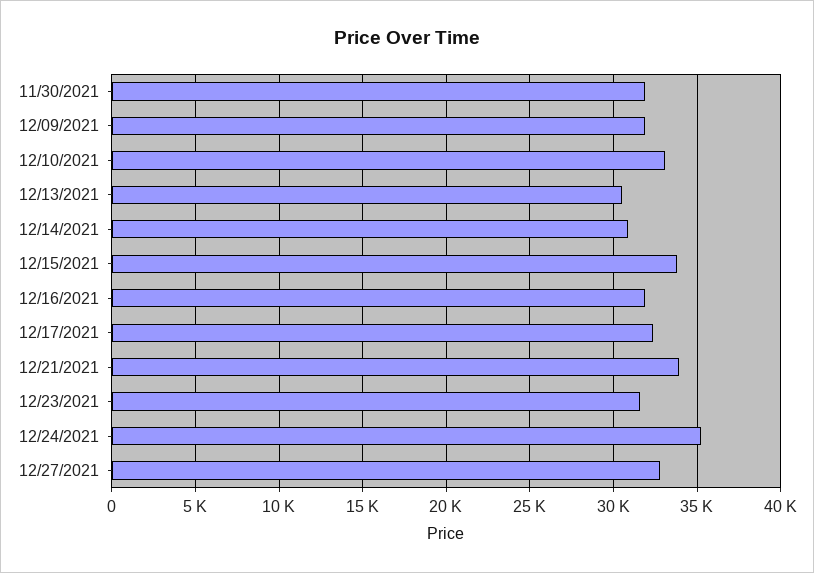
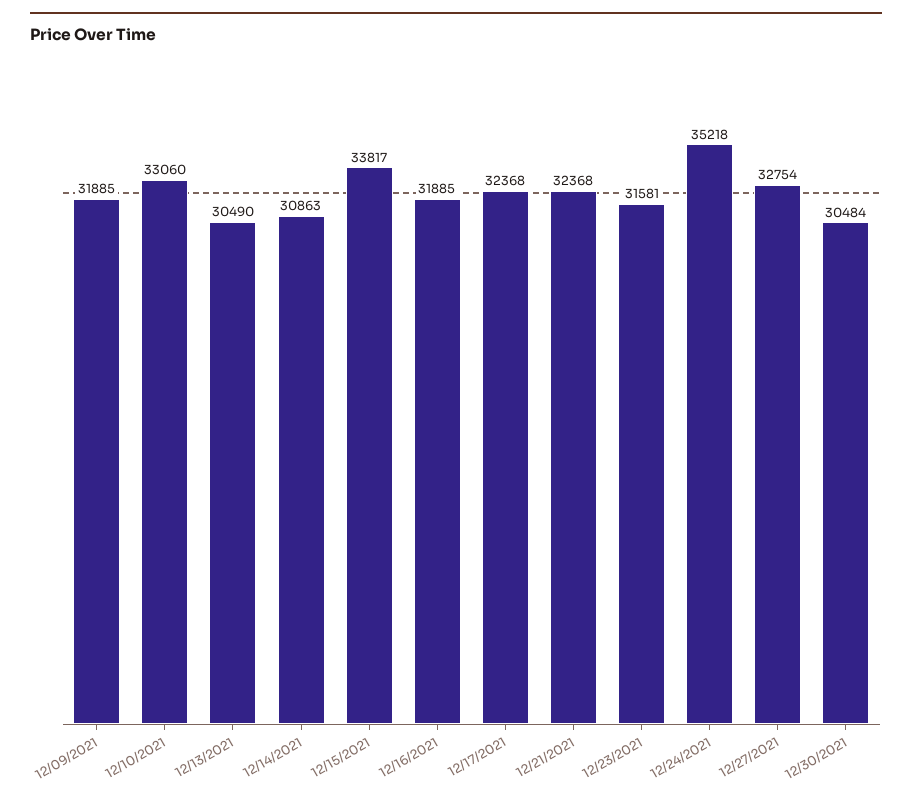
11/30/2021: 32000 -> none
12/21/2021: 34000 -> 32368
12/30/2021: none -> 30484

